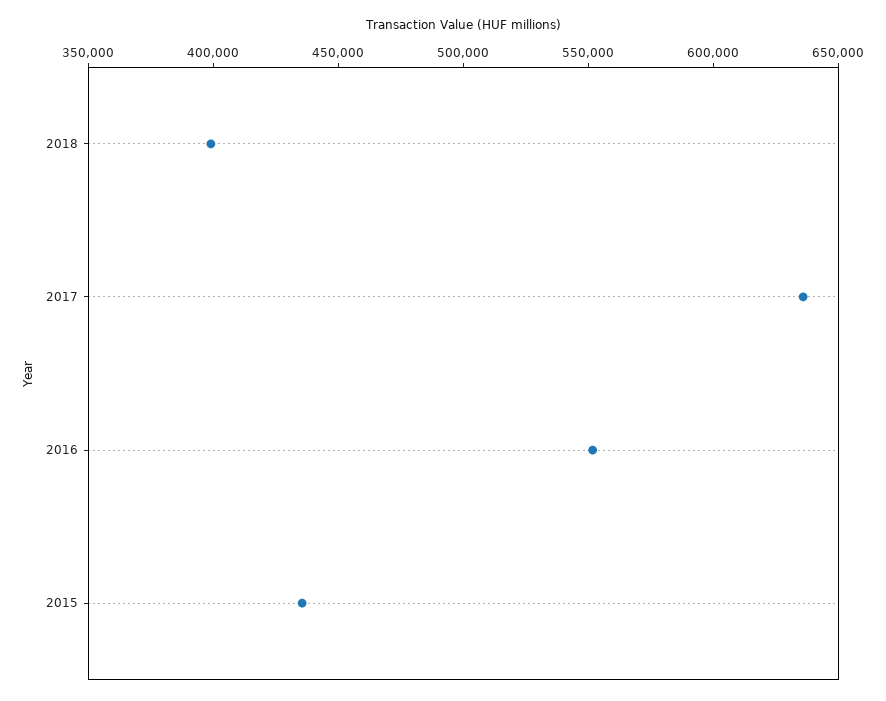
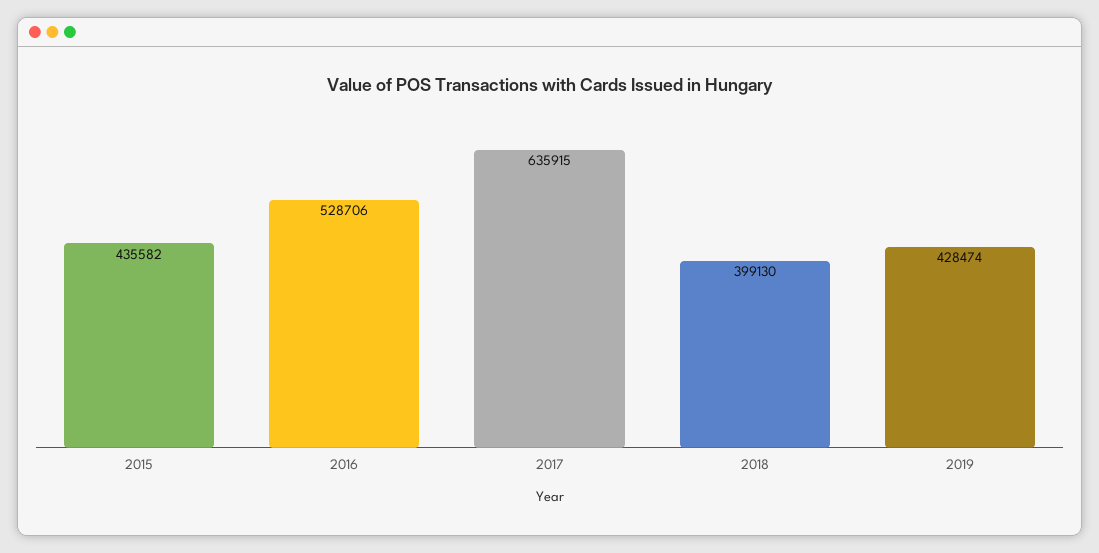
2016: 550000 -> 528706
2019: none -> 428474

